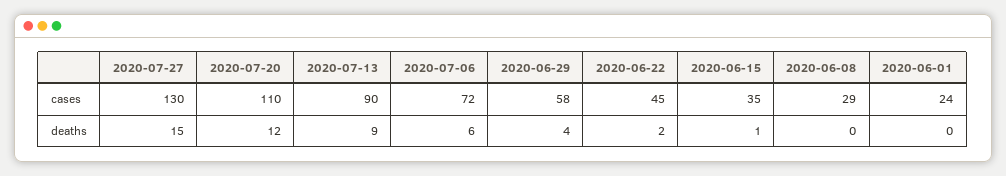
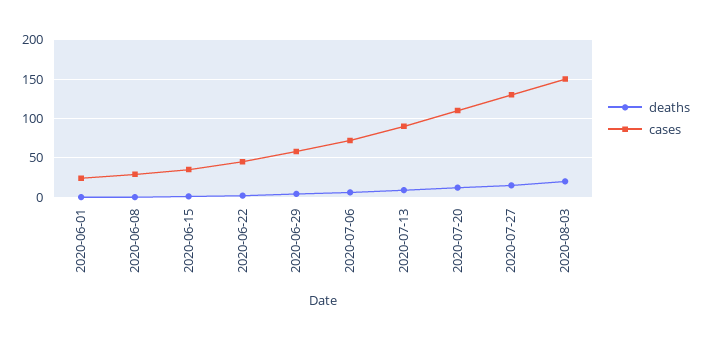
deaths, 2020-08-03: none -> 20
cases, 2020-08-03: none -> 150

